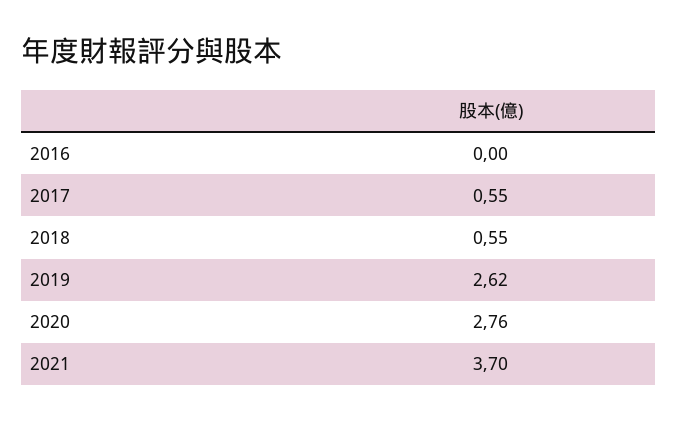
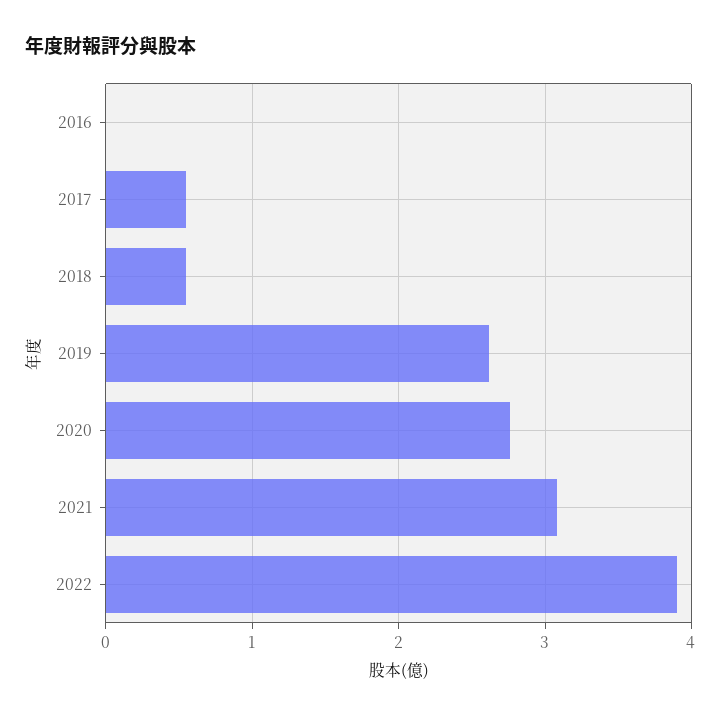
2021: 3.7 -> 3.1
2022: none -> 3.9

